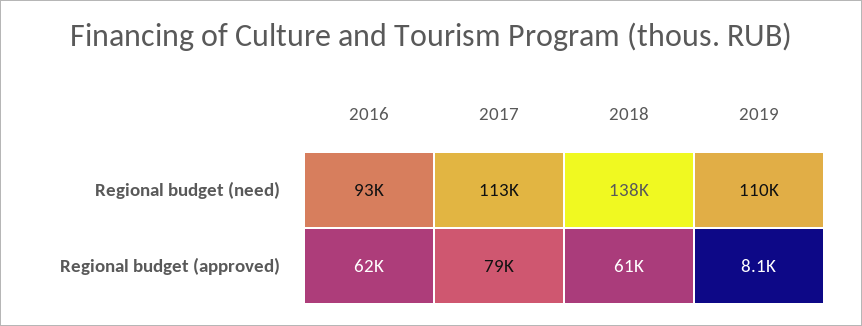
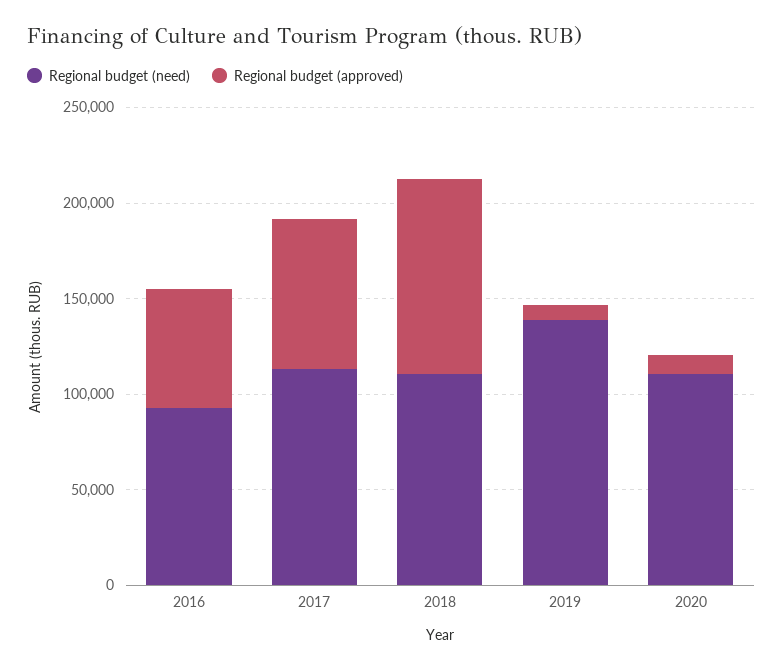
Regional budget (need), 2018: 138000 -> 110000
Regional budget (need), 2019: 110000 -> 140000
Regional budget (approved), 2018: 61000 -> 100000
Regional budget (need), 2020: none -> 110000
Regional budget (approved), 2020: none -> 10000

